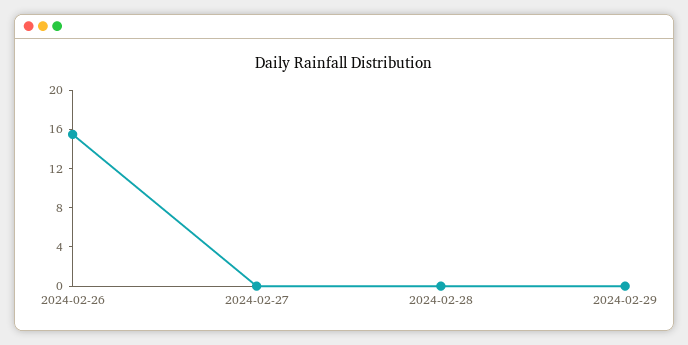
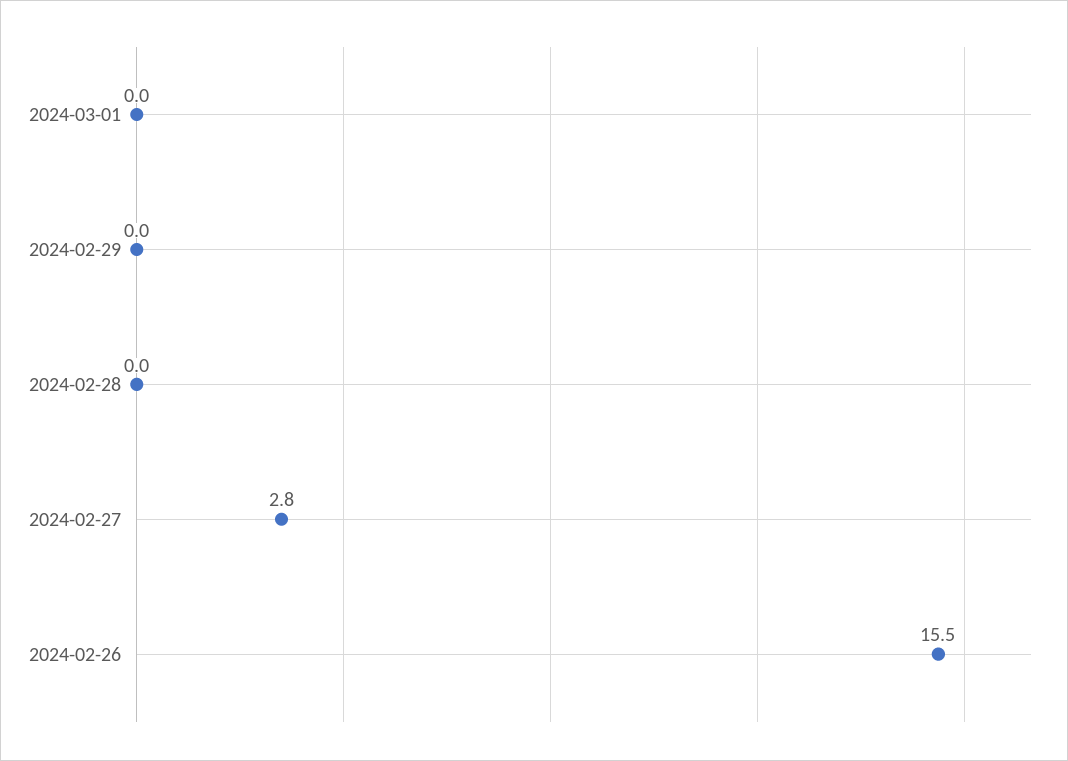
2024-02-27: 0 -> 2.8
2024-03-01: none -> 0

